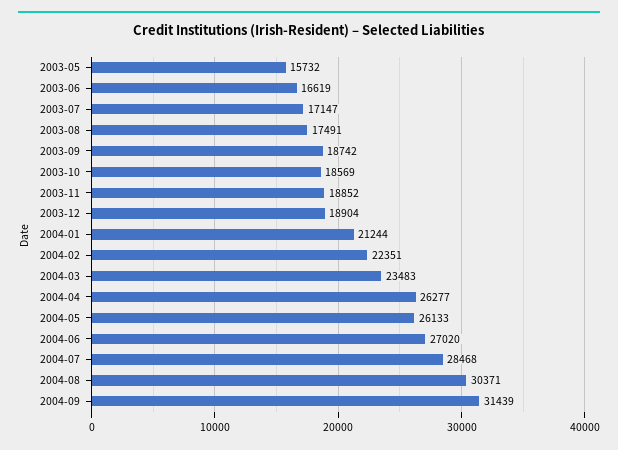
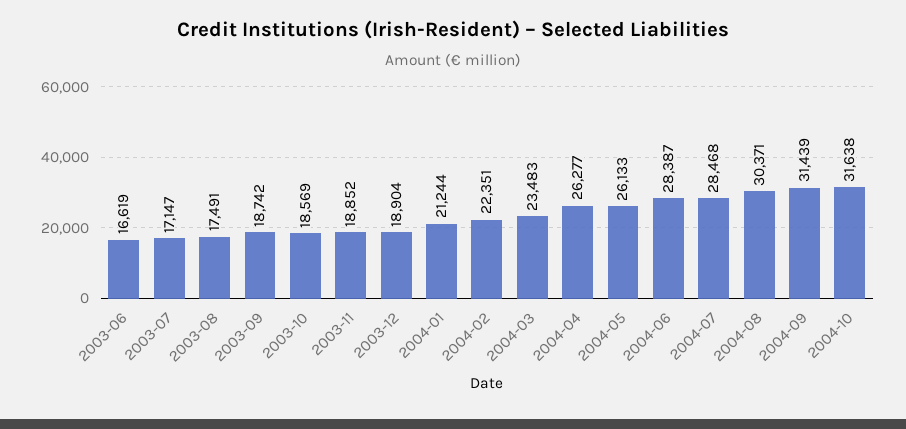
2003-05: 15732 -> none
2004-06: 27020 -> 28387
2004-10: none -> 31638

